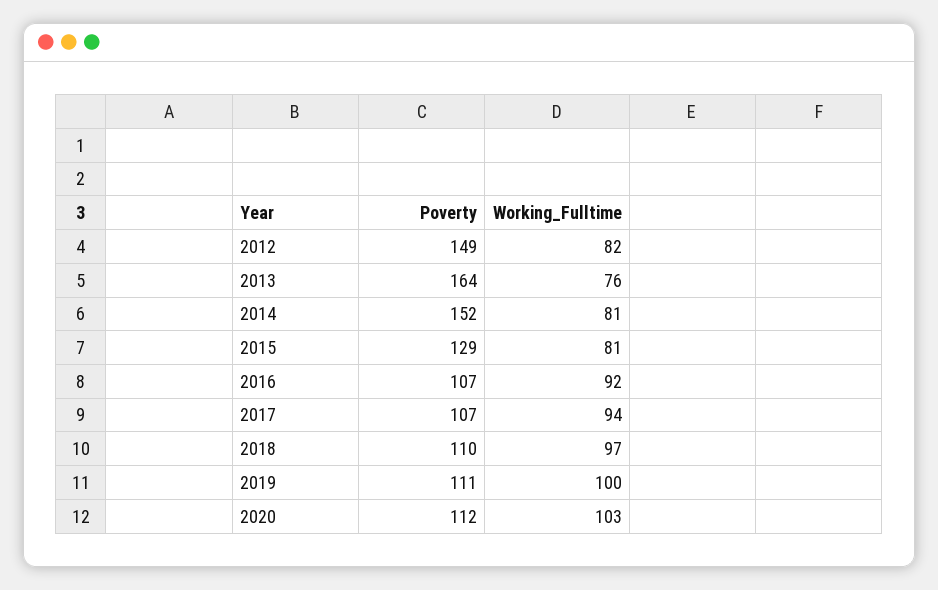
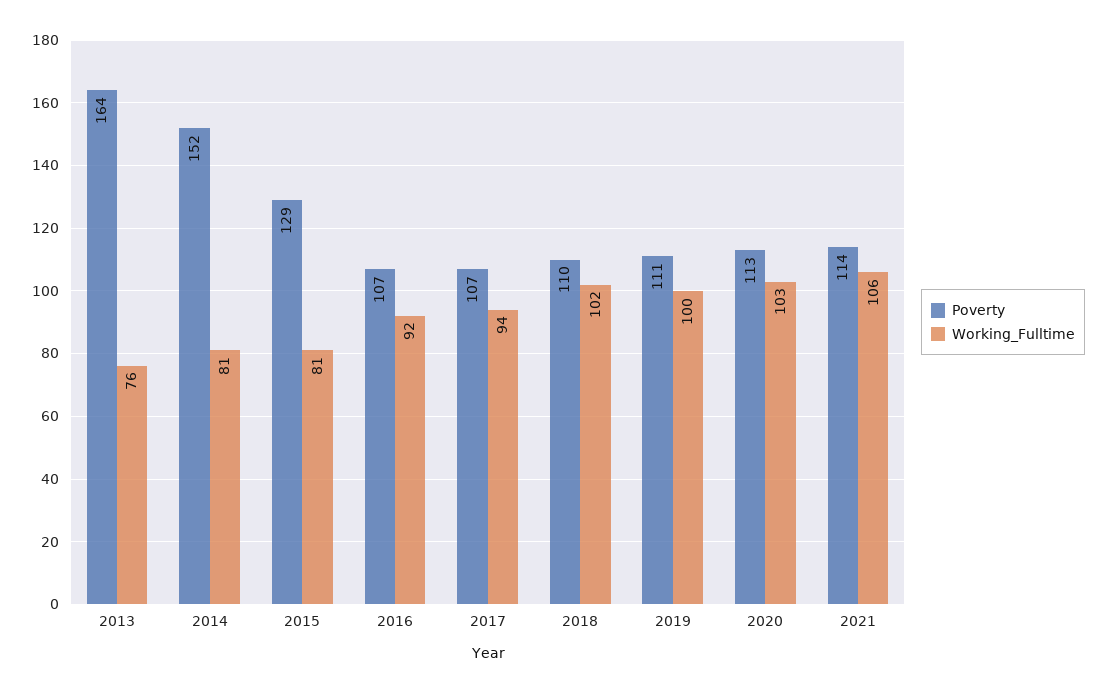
Poverty, 2012: 149 -> none
Working_Fulltime, 2012: 82 -> none
Working_Fulltime, 2018: 97 -> 102
Poverty, 2020: 112 -> 113
Poverty, 2021: none -> 114
Working_Fulltime, 2021: none -> 106

